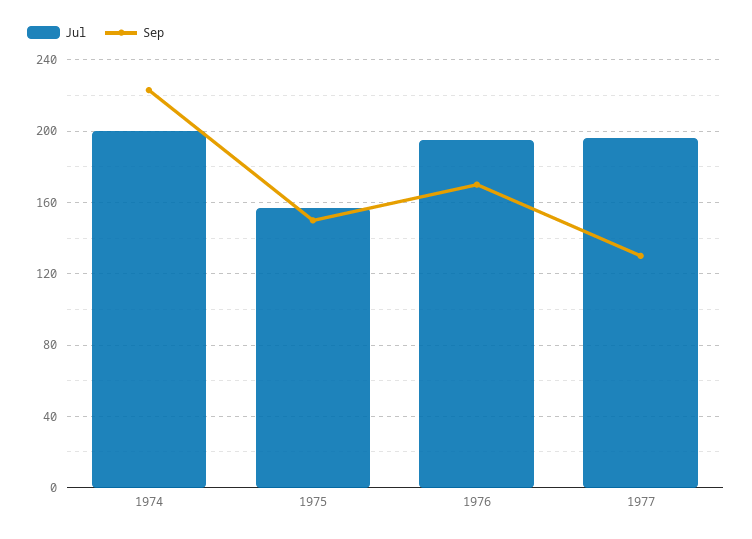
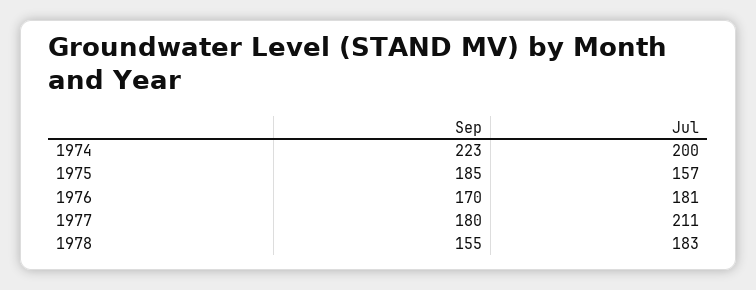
Sep, 1975: 150 -> 185
Jul, 1976: 195 -> 181
Jul, 1977: 195 -> 211
Sep, 1977: 130 -> 180
Sep, 1978: none -> 155
Jul, 1978: none -> 183

